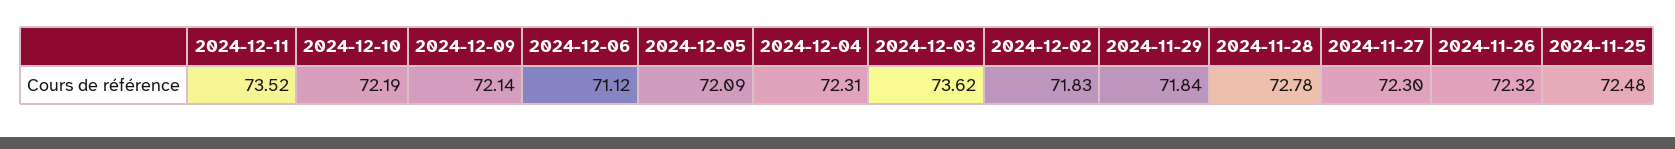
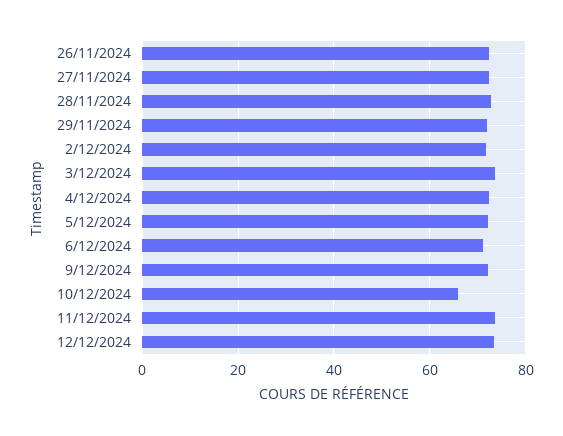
2024-12-10: 72.19 -> 66
2024-11-25: 72.48 -> none
12/12/2024: none -> 74

